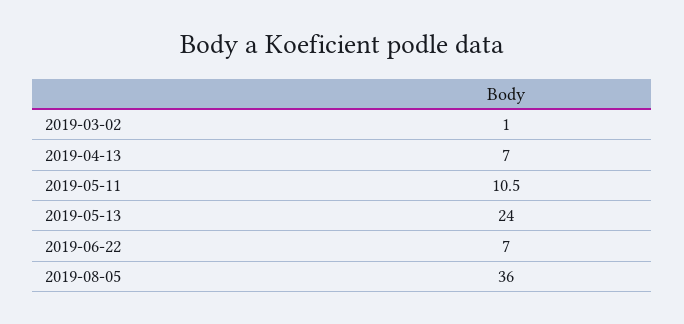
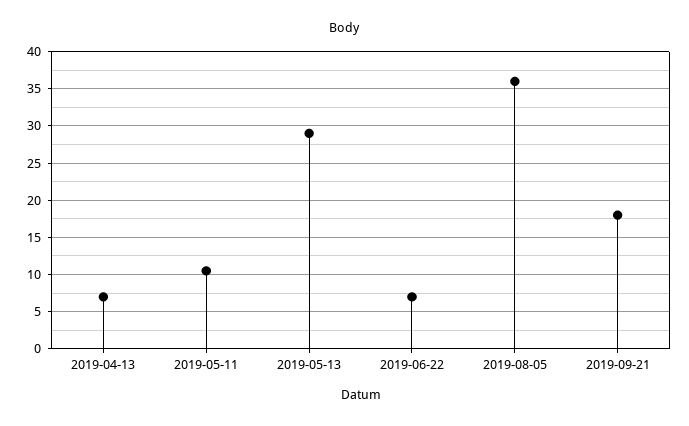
2019-03-02: 1 -> none
2019-05-13: 24 -> 29
2019-09-21: none -> 18

